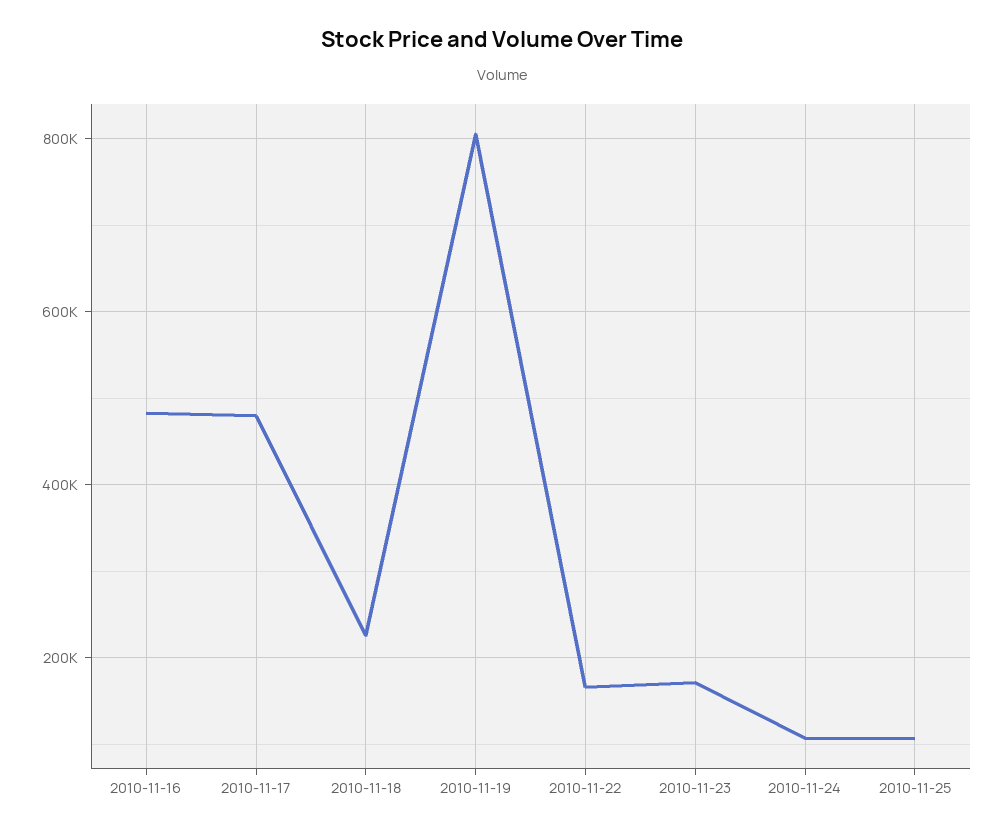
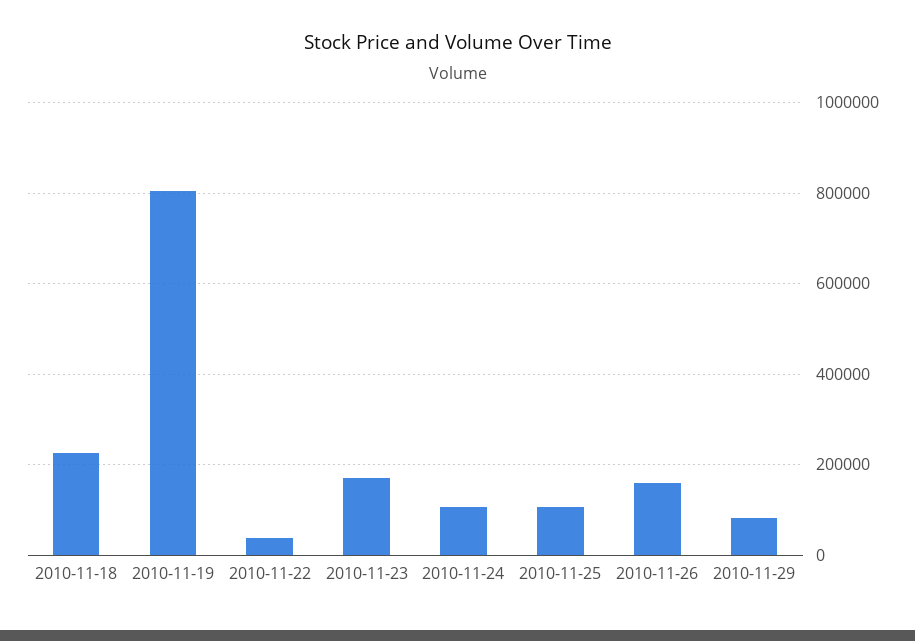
2010-11-16: 480000 -> none
2010-11-17: 480000 -> none
2010-11-22: 160000 -> 40000
2010-11-26: none -> 160000
2010-11-29: none -> 80000

